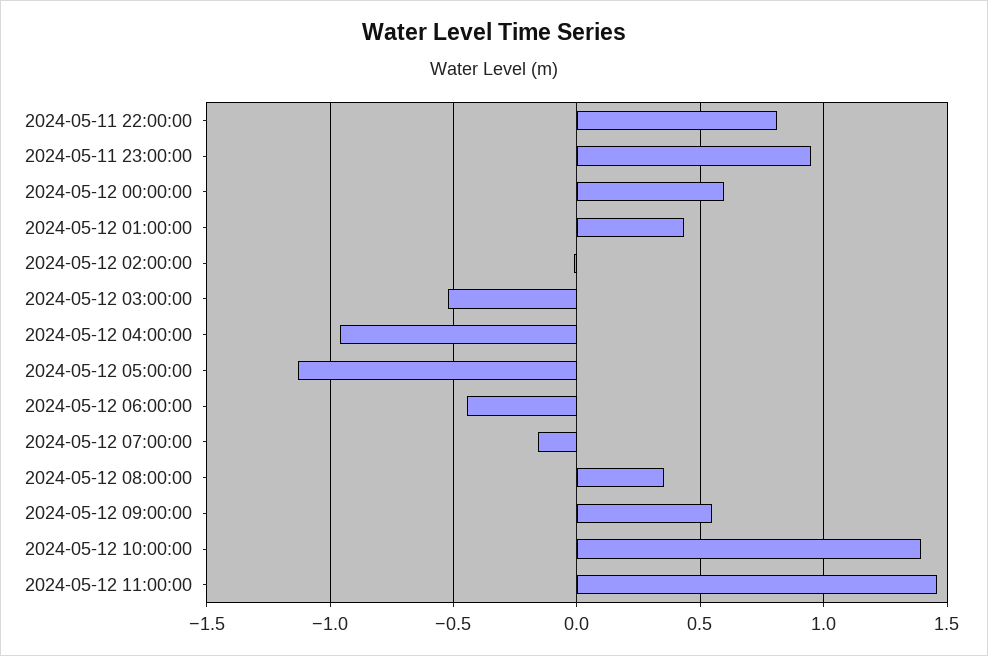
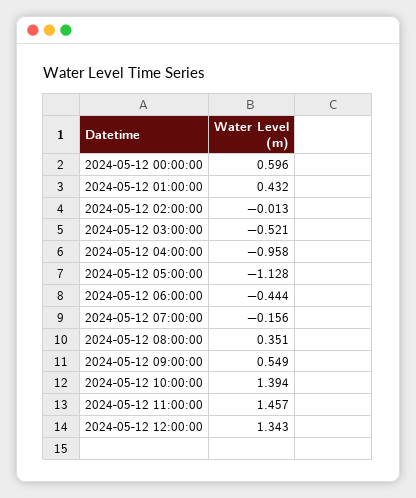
2024-05-11 22:00:00: 0.8 -> none
2024-05-11 23:00:00: 0.95 -> none
2024-05-12 12:00:00: none -> 1.343

